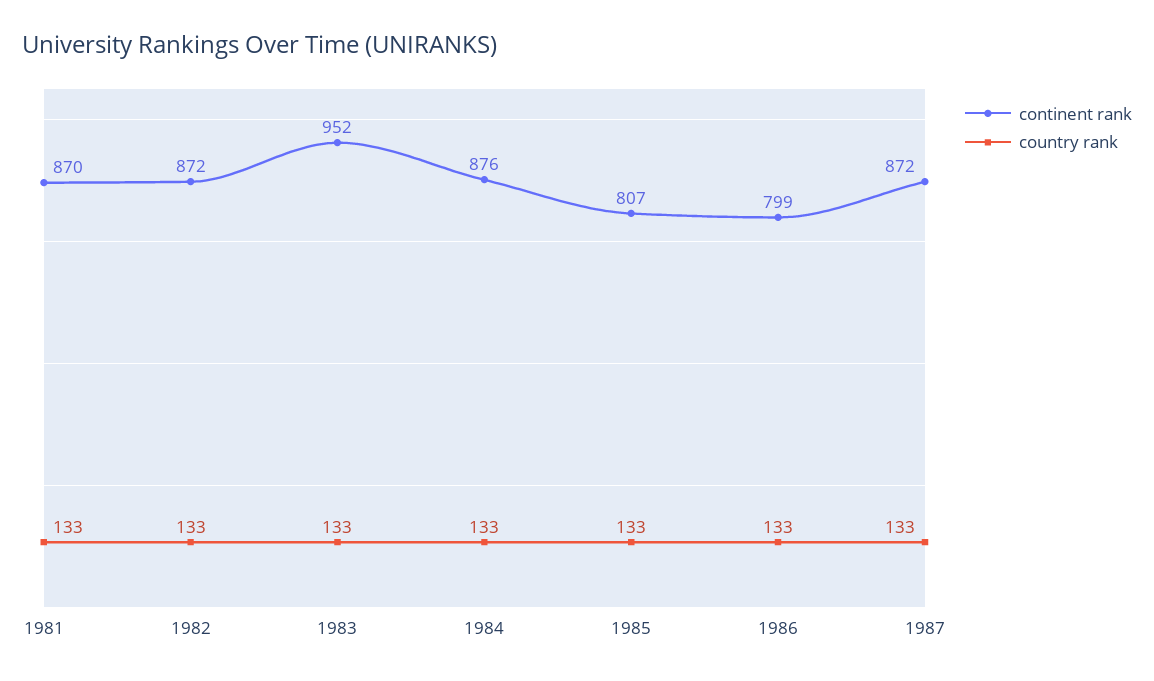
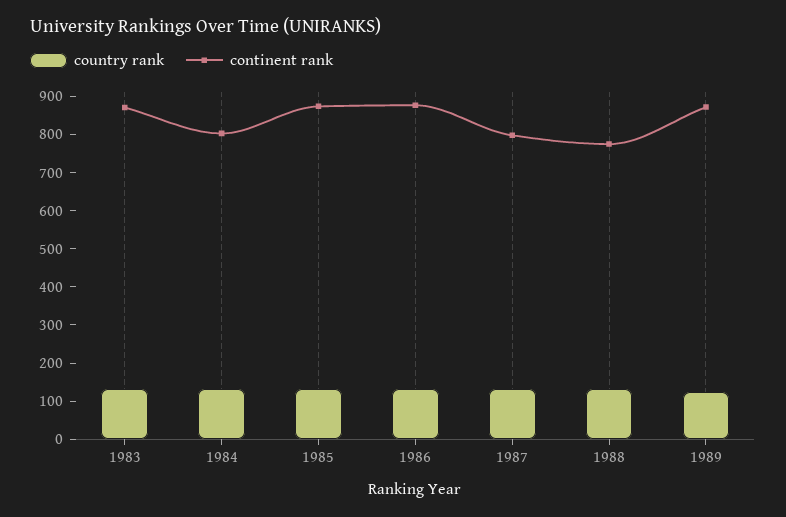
continent rank, 1981: 870 -> none
country rank, 1981: 133 -> none
continent rank, 1982: 872 -> none
country rank, 1982: 133 -> none
continent rank, 1983: 952 -> 875
continent rank, 1984: 876 -> 800
continent rank, 1985: 807 -> 875
continent rank, 1986: 799 -> 875
continent rank, 1987: 872 -> 800
country rank, 1988: none -> 125
continent rank, 1988: none -> 775
country rank, 1989: none -> 125
continent rank, 1989: none -> 875

